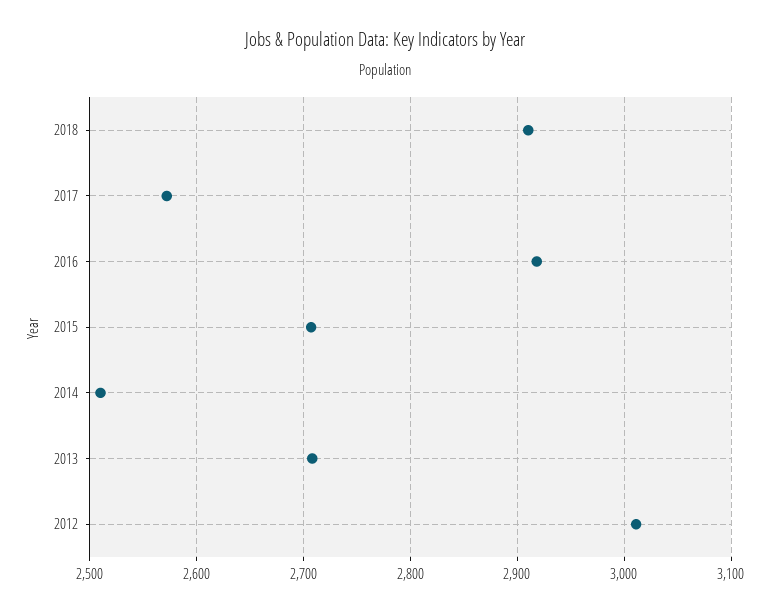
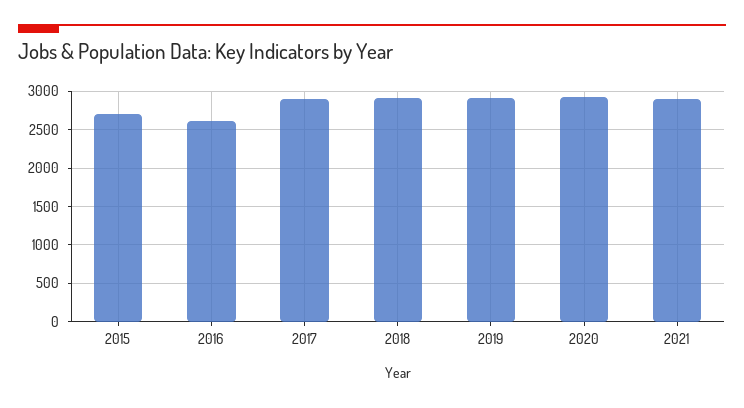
2017: 2570 -> 2900
2016: 2920 -> 2600
2014: 2510 -> none
2013: 2710 -> none
2012: 3010 -> none
2019: none -> 2900
2020: none -> 2900
2021: none -> 2900

